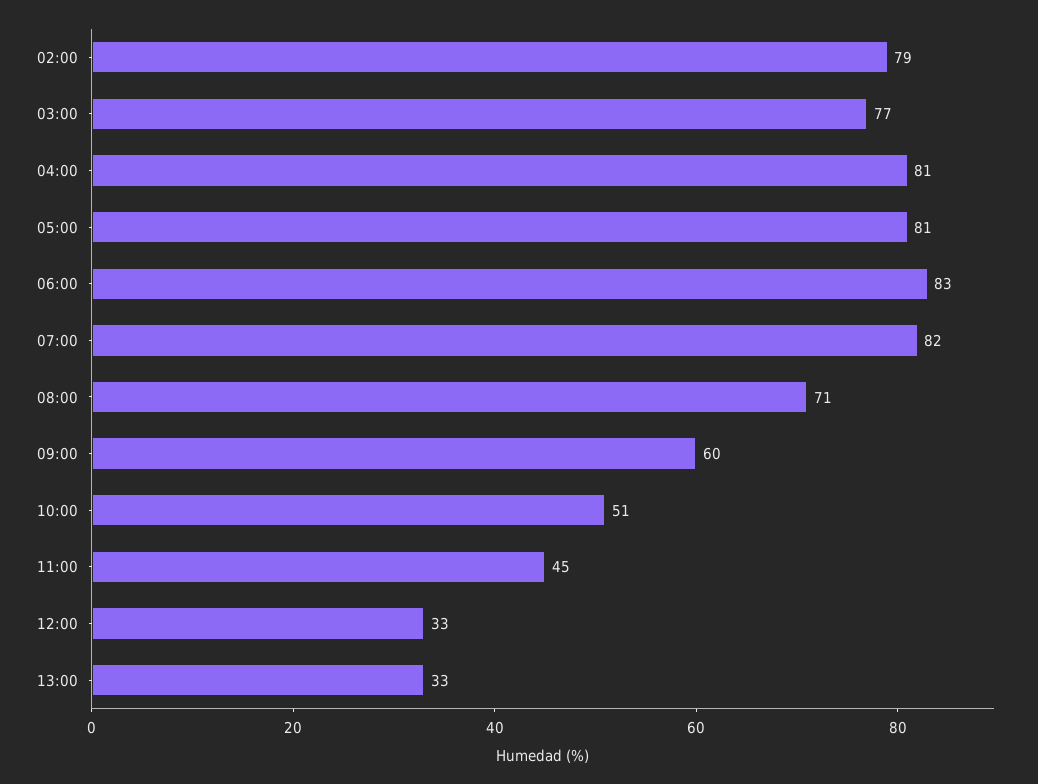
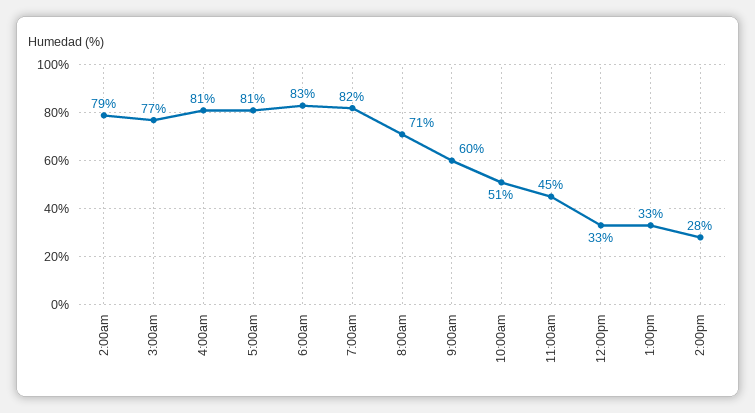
2:00pm: none -> 28

